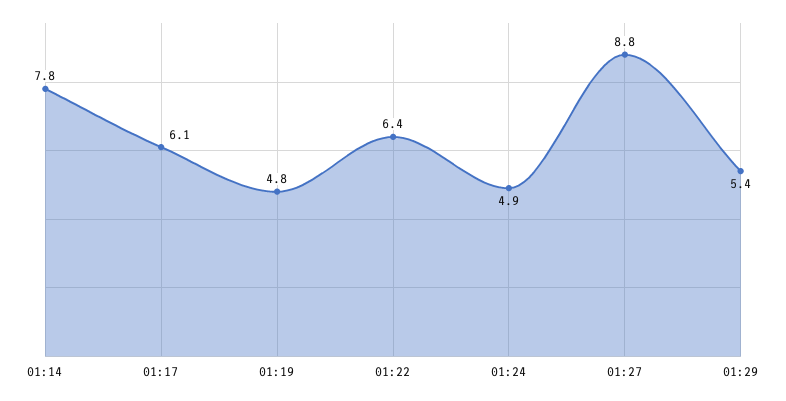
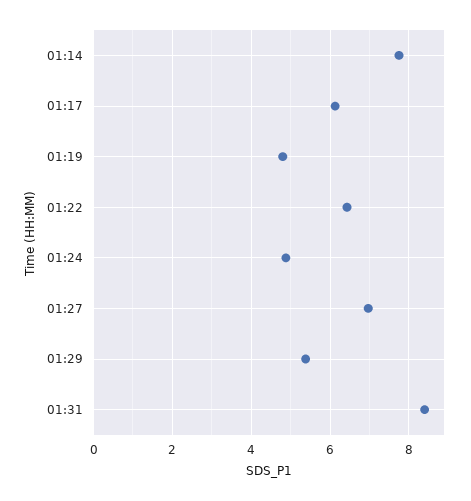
01:27: 8.8 -> 7
01:31: none -> 8.4

